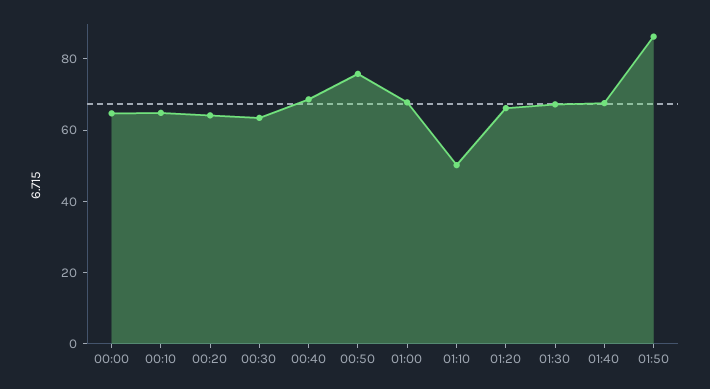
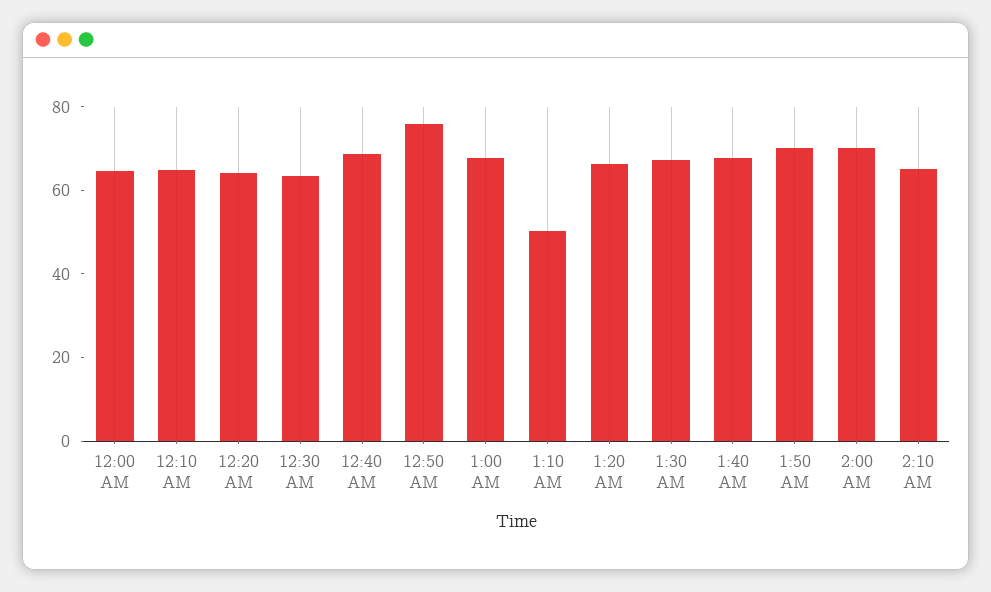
01:50: 85 -> 70
2:00 AM: none -> 70
2:10 AM: none -> 65

